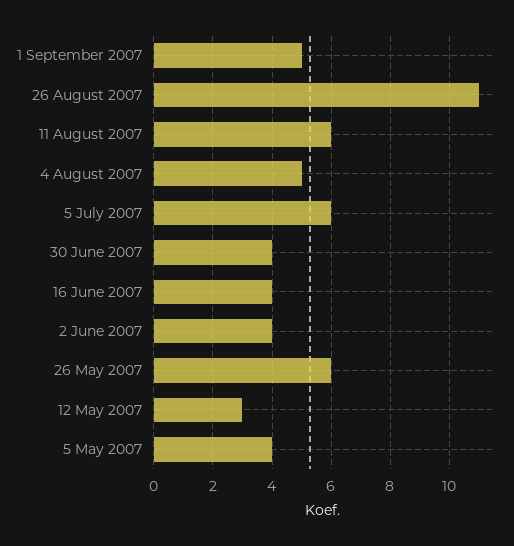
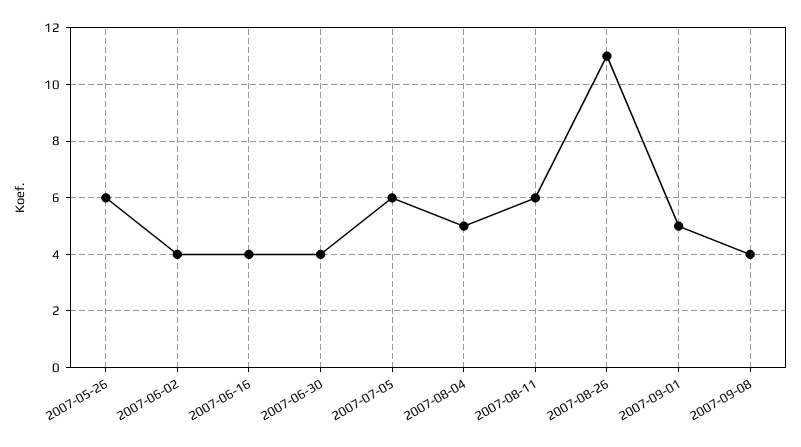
12 May 2007: 3 -> none
5 May 2007: 4 -> none
2007-09-08: none -> 4

